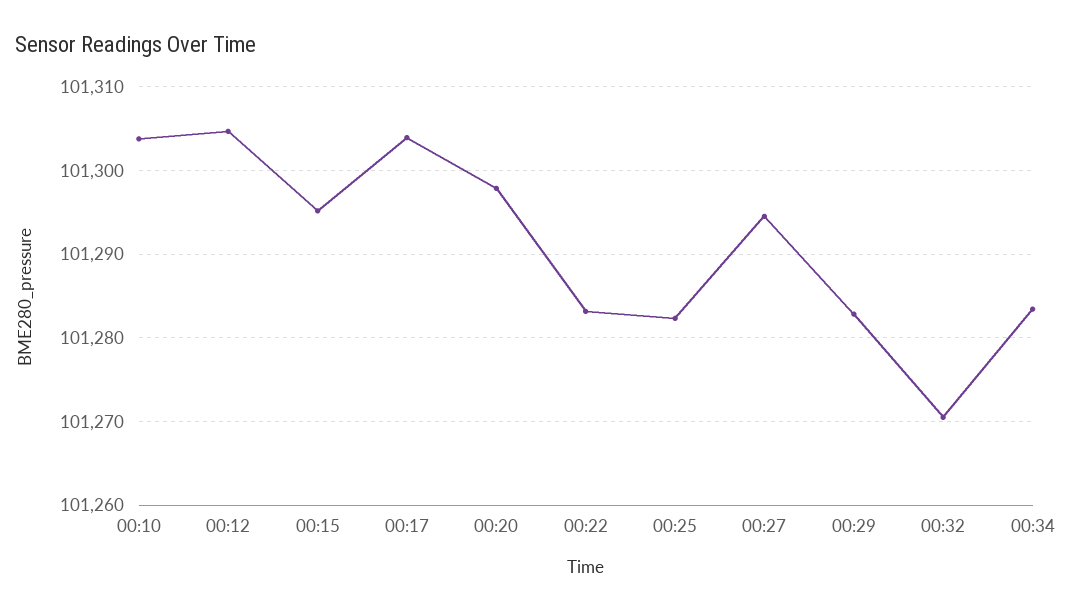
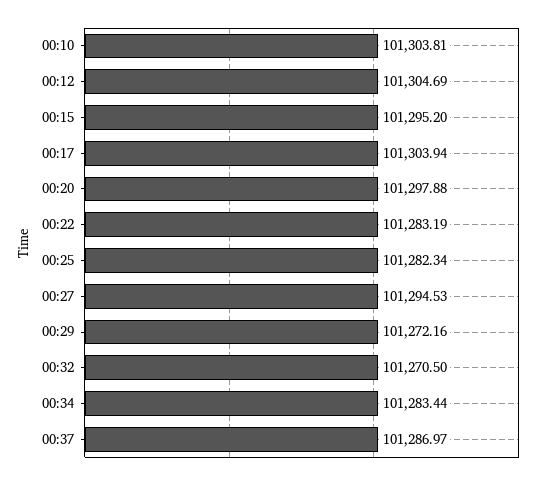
00:29: 101283 -> 101272.16
00:37: none -> 101286.97

